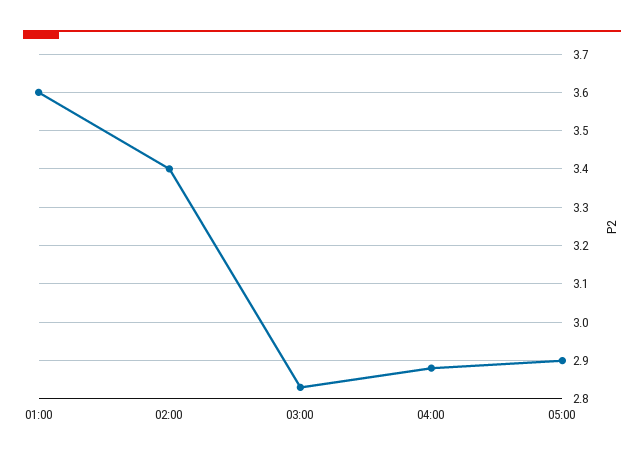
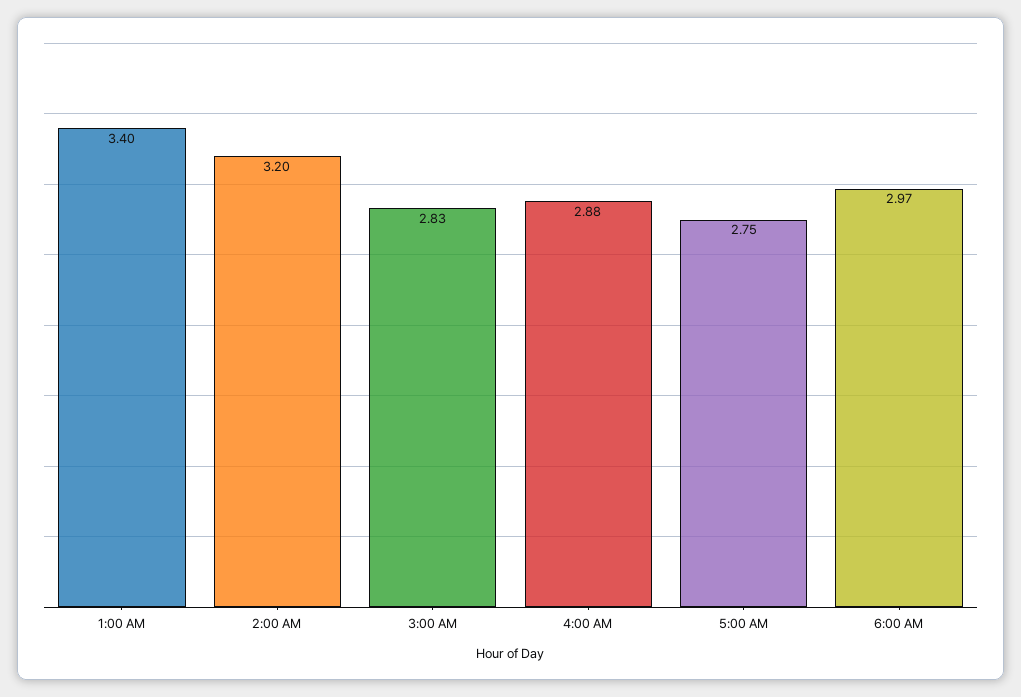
01:00: 3.6 -> 3.4
02:00: 3.4 -> 3.2
05:00: 2.9 -> 2.75
6:00 AM: none -> 2.97

